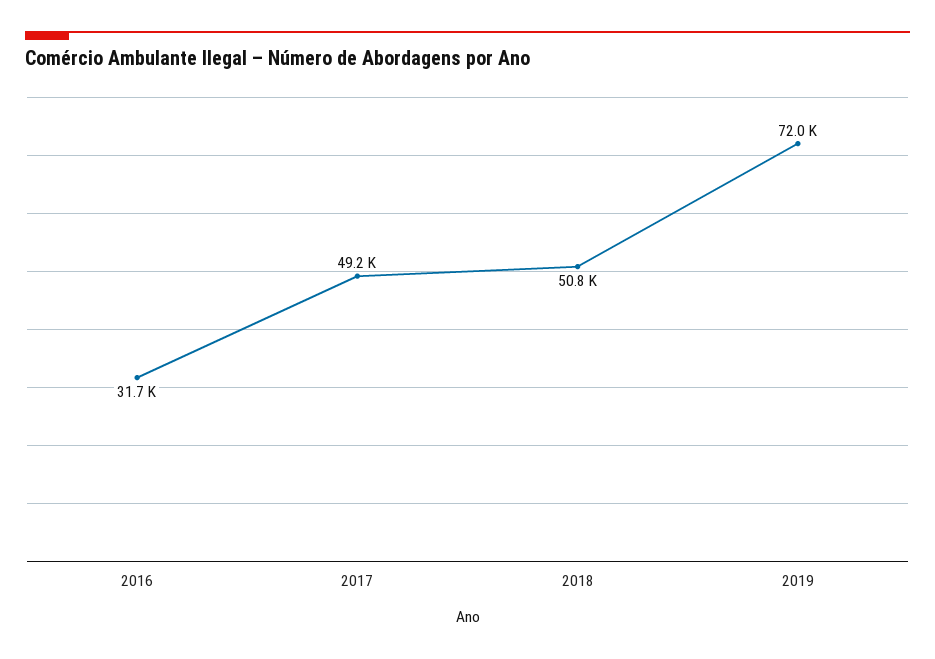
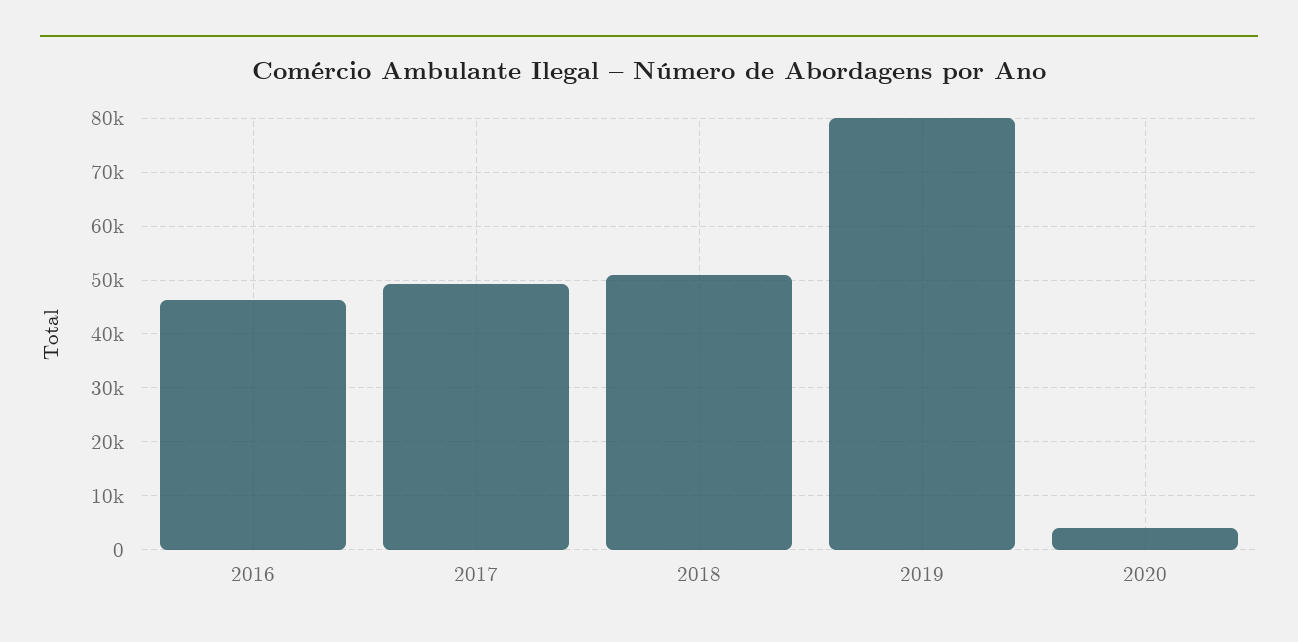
2016: 31700 -> 46000
2019: 72000 -> 80000
2020: none -> 4000

